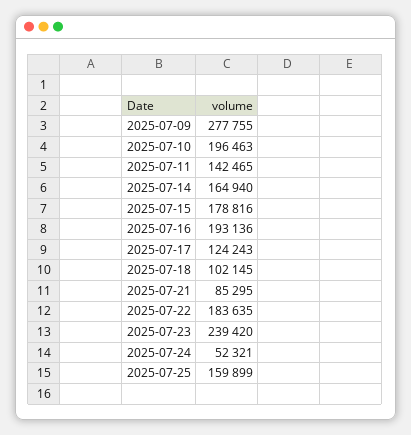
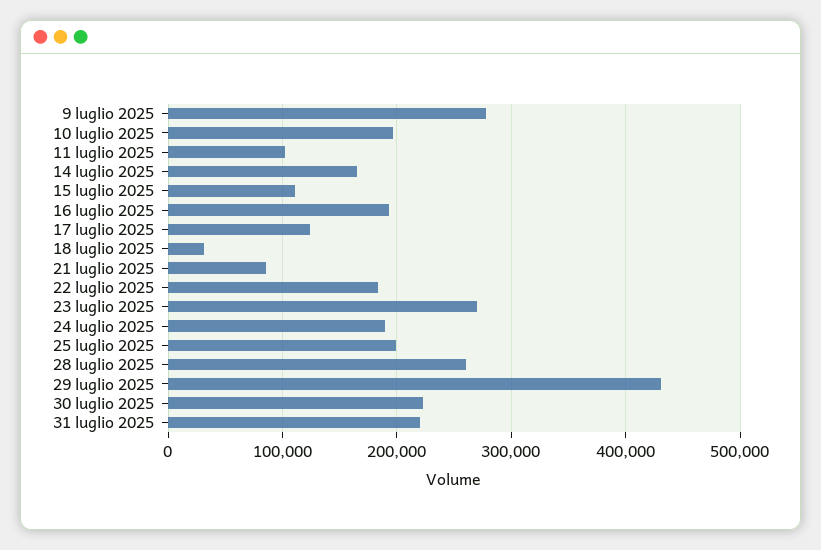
2025-07-11: 142465 -> 100000
2025-07-15: 178816 -> 110000
2025-07-18: 102145 -> 30000
2025-07-23: 239420 -> 270000
2025-07-24: 52321 -> 190000
2025-07-25: 159899 -> 200000
28 luglio 2025: none -> 260000
29 luglio 2025: none -> 430000
30 luglio 2025: none -> 220000
31 luglio 2025: none -> 220000

